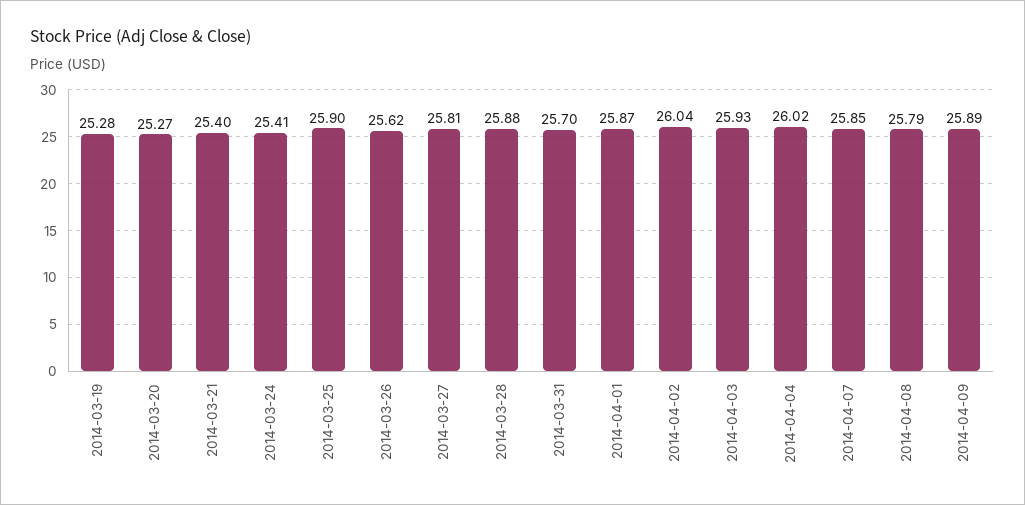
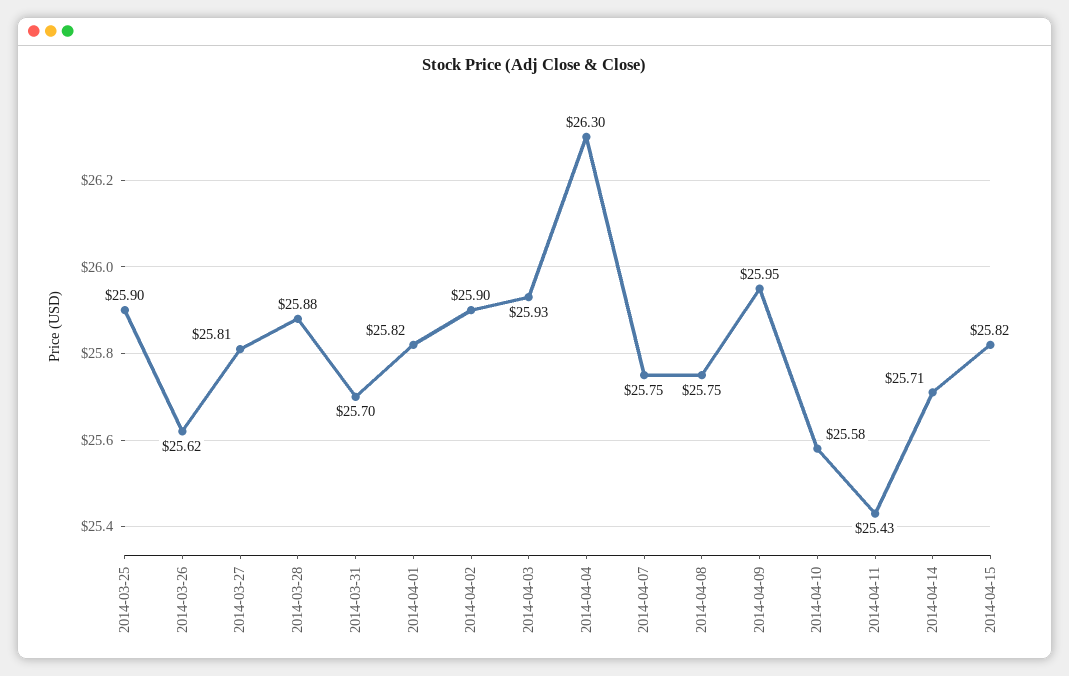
2014-03-19: 25.28 -> none
2014-03-20: 25.27 -> none
2014-03-21: 25.4 -> none
2014-03-24: 25.41 -> none
2014-04-01: 25.87 -> 25.82
2014-04-02: 26.04 -> 25.9
2014-04-04: 26.02 -> 26.3
2014-04-07: 25.85 -> 25.75
2014-04-08: 25.79 -> 25.75
2014-04-09: 25.89 -> 25.95
2014-04-10: none -> 25.58
2014-04-11: none -> 25.43
2014-04-14: none -> 25.71
2014-04-15: none -> 25.82

